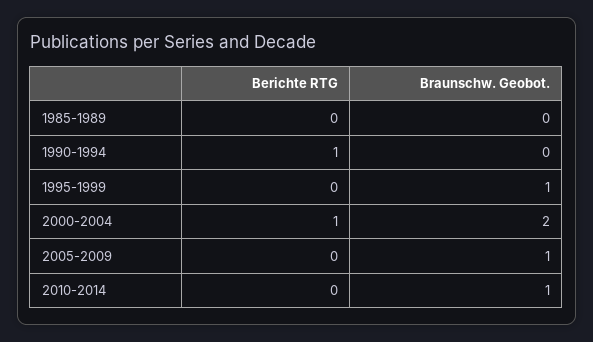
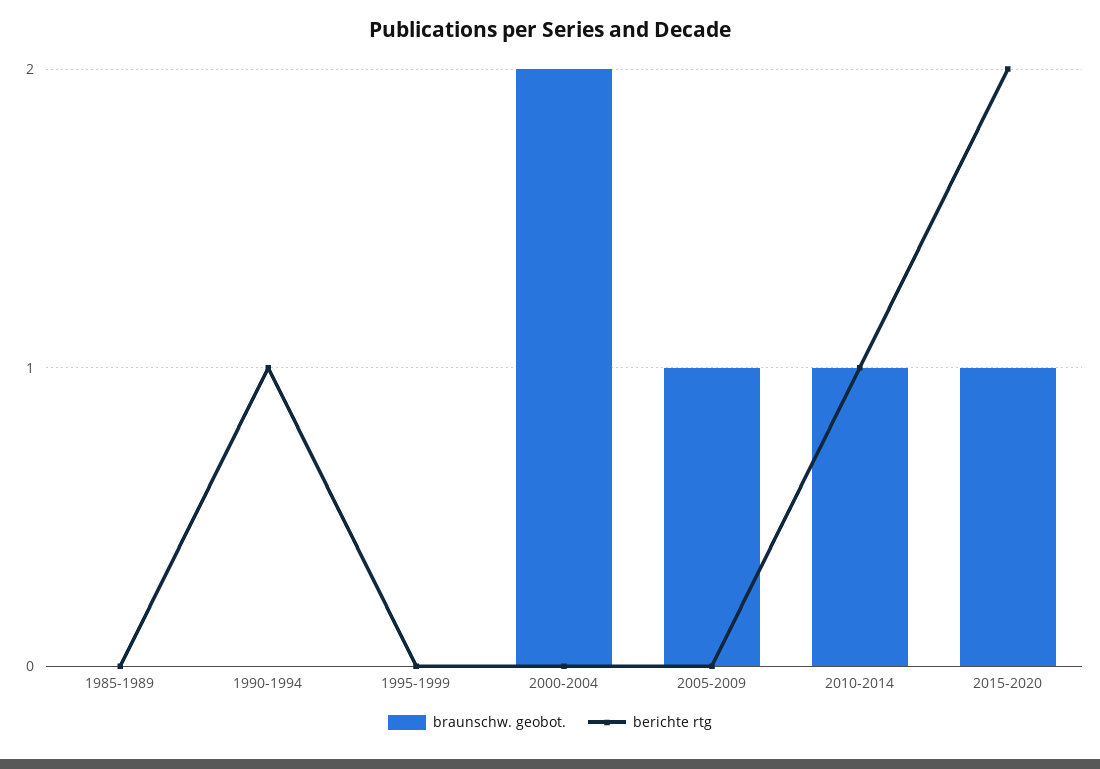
Braunschw. Geobot., 1995-1999: 1 -> 0
Berichte RTG, 2000-2004: 1 -> 0
Berichte RTG, 2010-2014: 0 -> 1
Braunschw. Geobot., 2015-2020: none -> 1
Berichte RTG, 2015-2020: none -> 2

